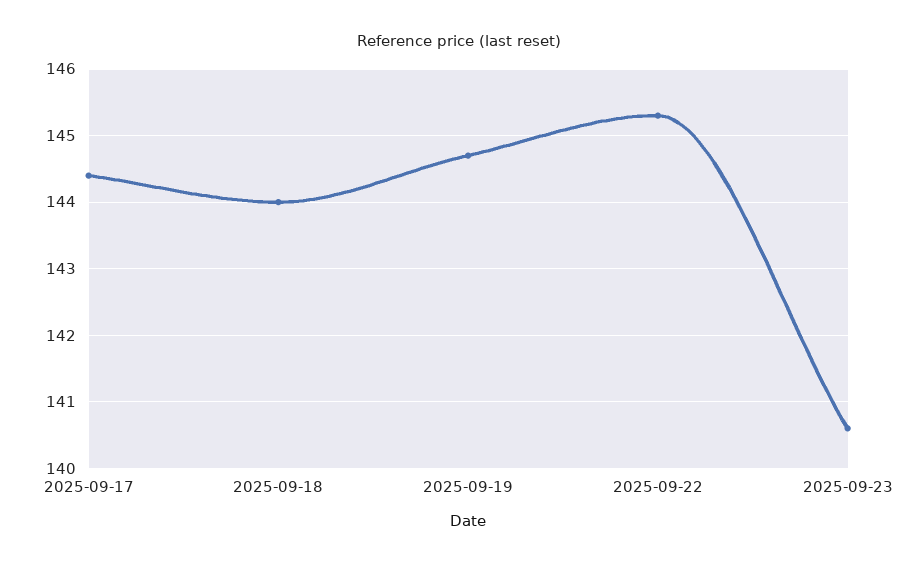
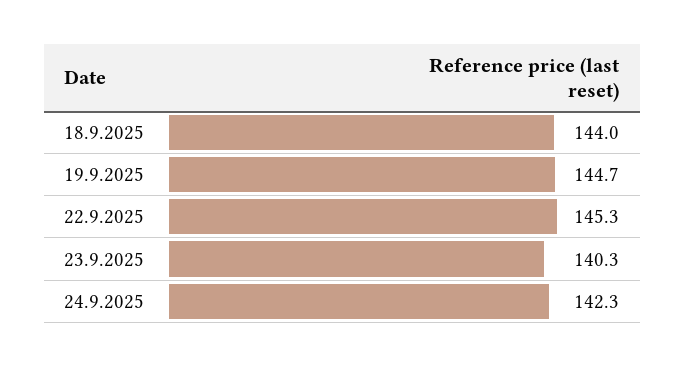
2025-09-17: 144.4 -> none
2025-09-23: 140.6 -> 140.3
24.9.2025: none -> 142.3

